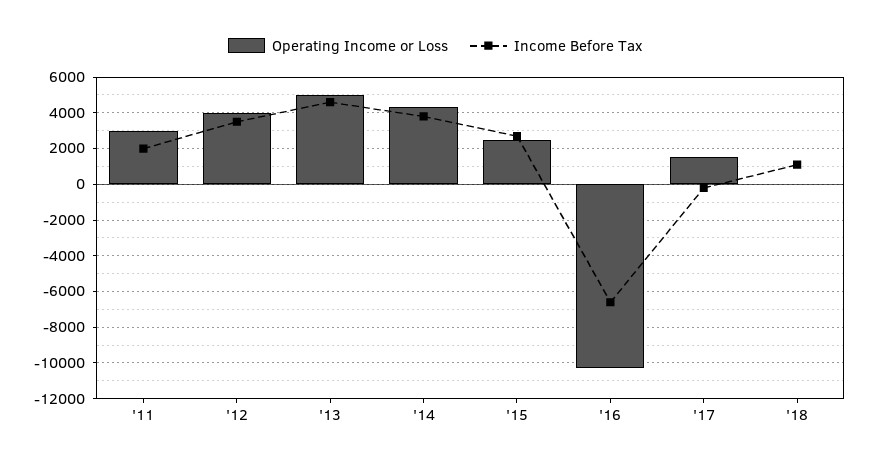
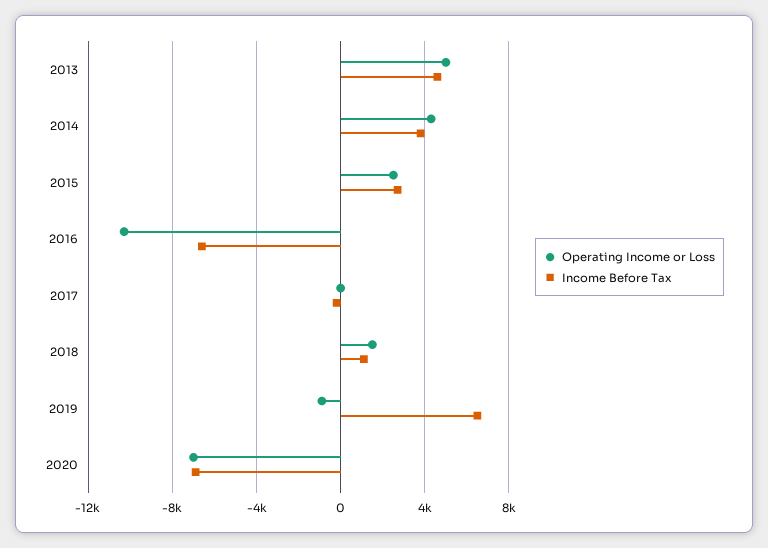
Operating Income or Loss, '11: 3000 -> none
Income Before Tax, '11: 2000 -> none
Operating Income or Loss, '12: 4000 -> none
Income Before Tax, '12: 3500 -> none
Operating Income or Loss, '17: 1500 -> 0
Operating Income or Loss, '18: 0 -> 1500
Operating Income or Loss, 2019: none -> -1000
Income Before Tax, 2019: none -> 6500
Operating Income or Loss, 2020: none -> -7000
Income Before Tax, 2020: none -> -7000

